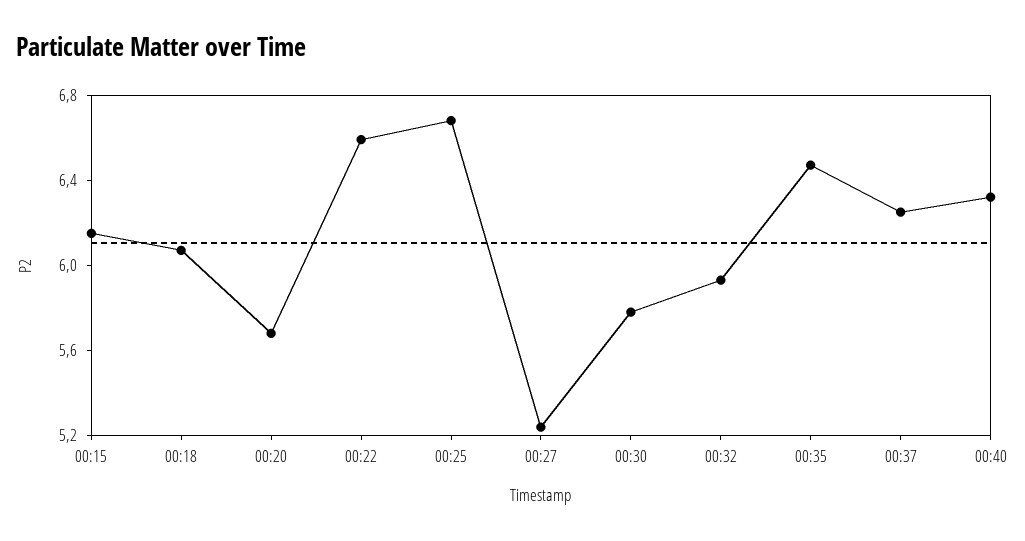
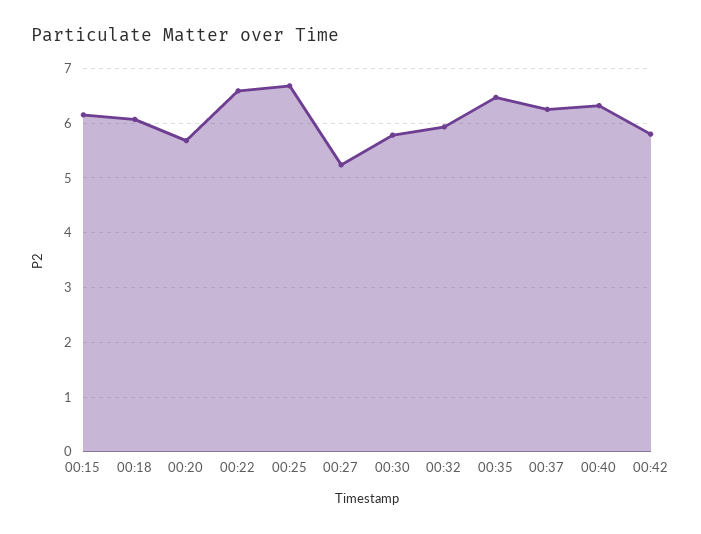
00:42: none -> 5.8

